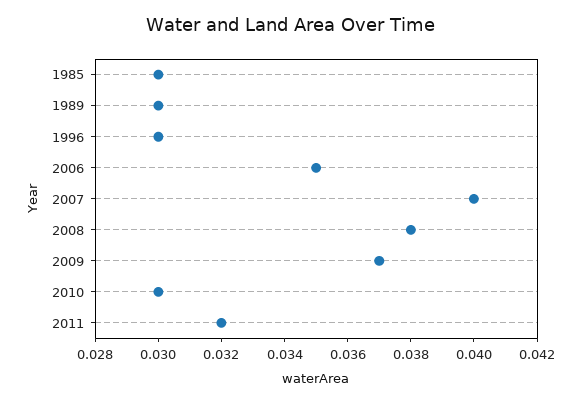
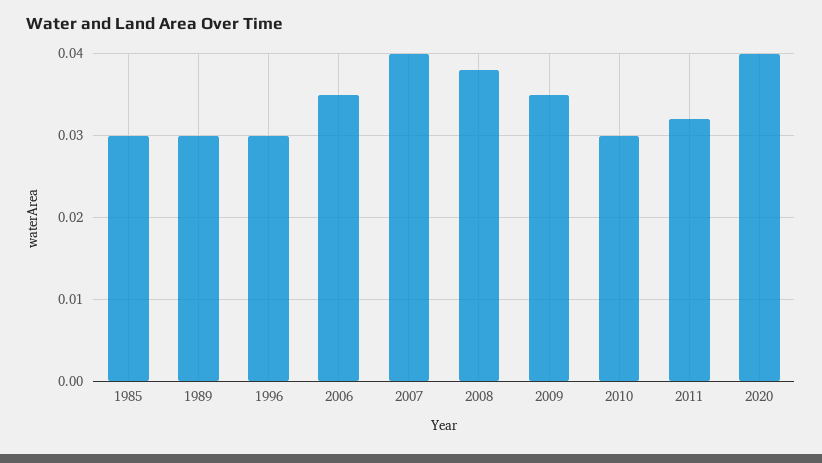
2009: 0.037 -> 0.035
2020: none -> 0.04

